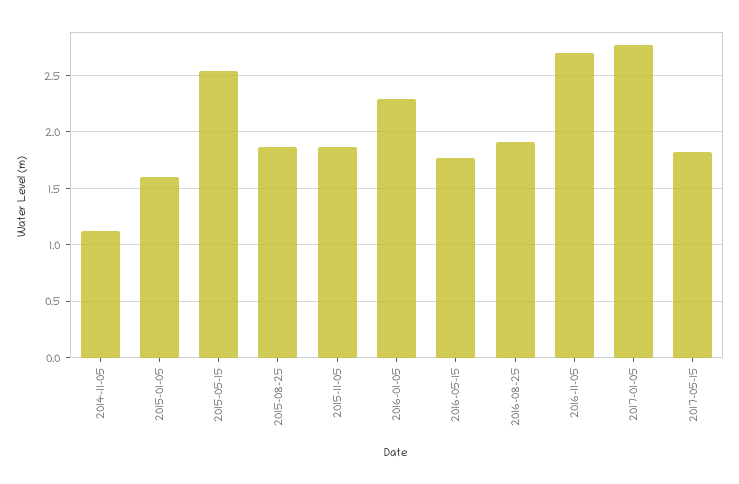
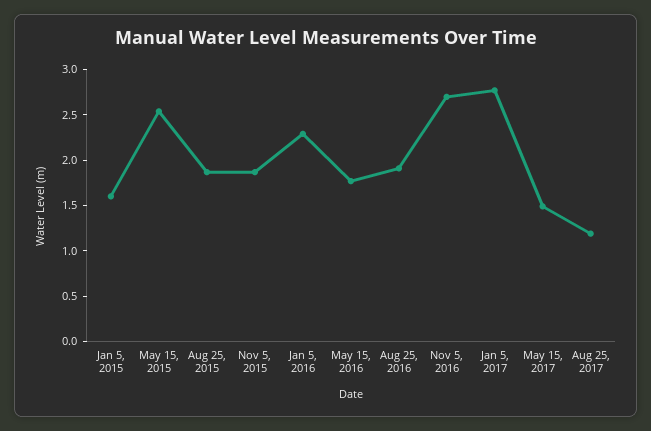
2014-11-05: 1.1 -> none
2017-05-15: 1.8 -> 1.5
Aug 25, 2017: none -> 1.2

